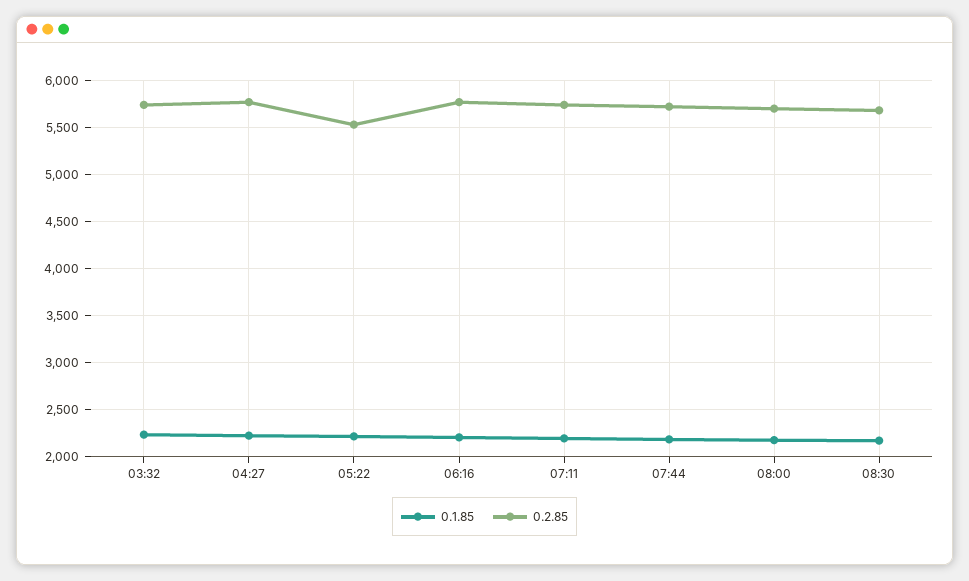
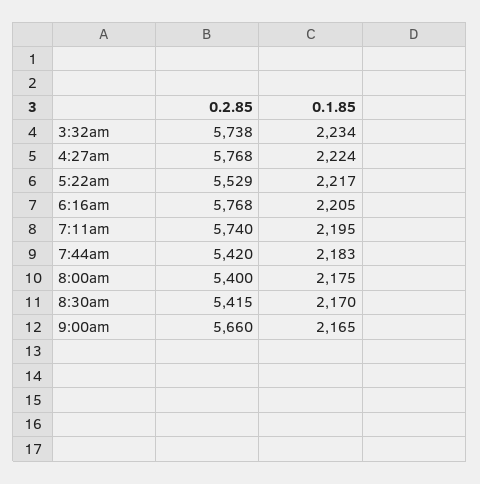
0.2.85, 07:44: 5700 -> 5420
0.2.85, 08:00: 5700 -> 5400
0.2.85, 08:30: 5700 -> 5415
0.2.85, 9:00am: none -> 5660
0.1.85, 9:00am: none -> 2165

